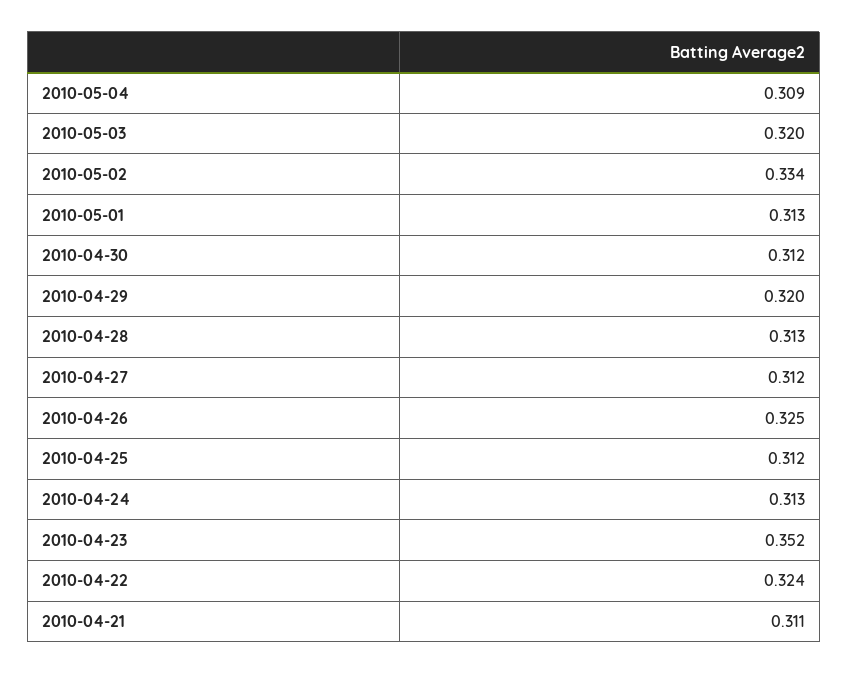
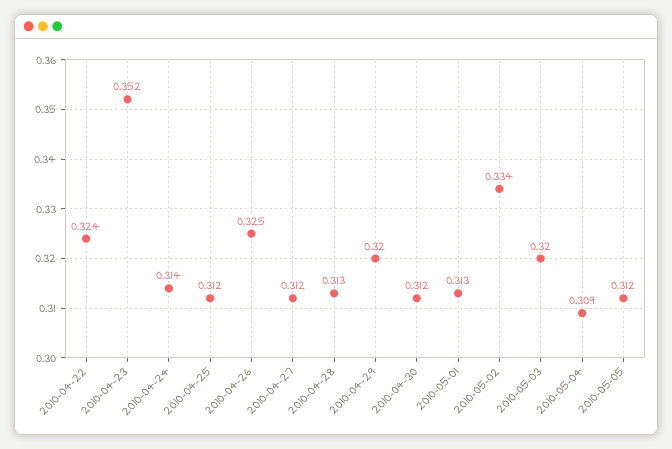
2010-04-24: 0.313 -> 0.314
2010-04-21: 0.311 -> none
2010-05-05: none -> 0.312

